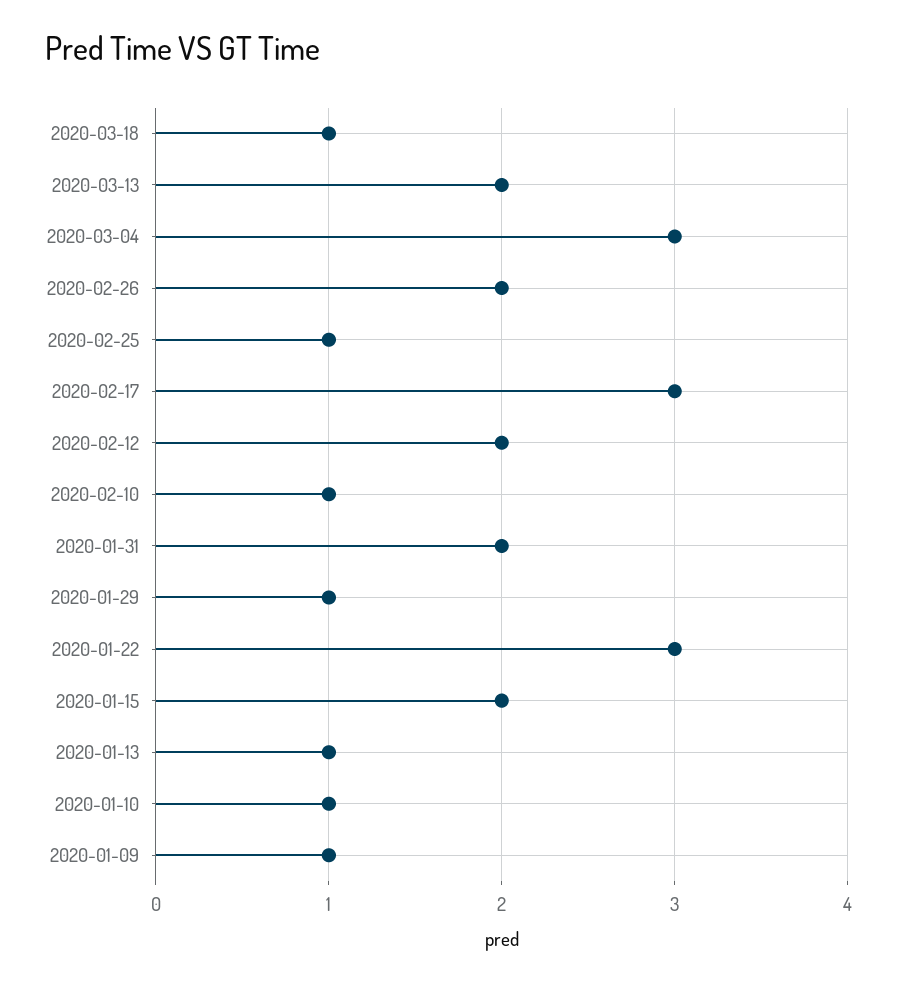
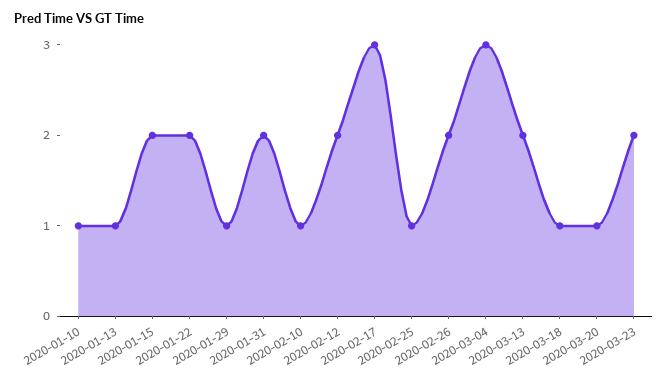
2020-01-22: 3 -> 2
2020-01-09: 1 -> none
2020-03-20: none -> 1
2020-03-23: none -> 2

